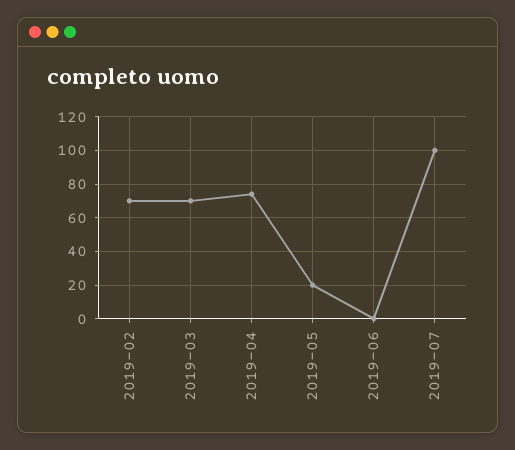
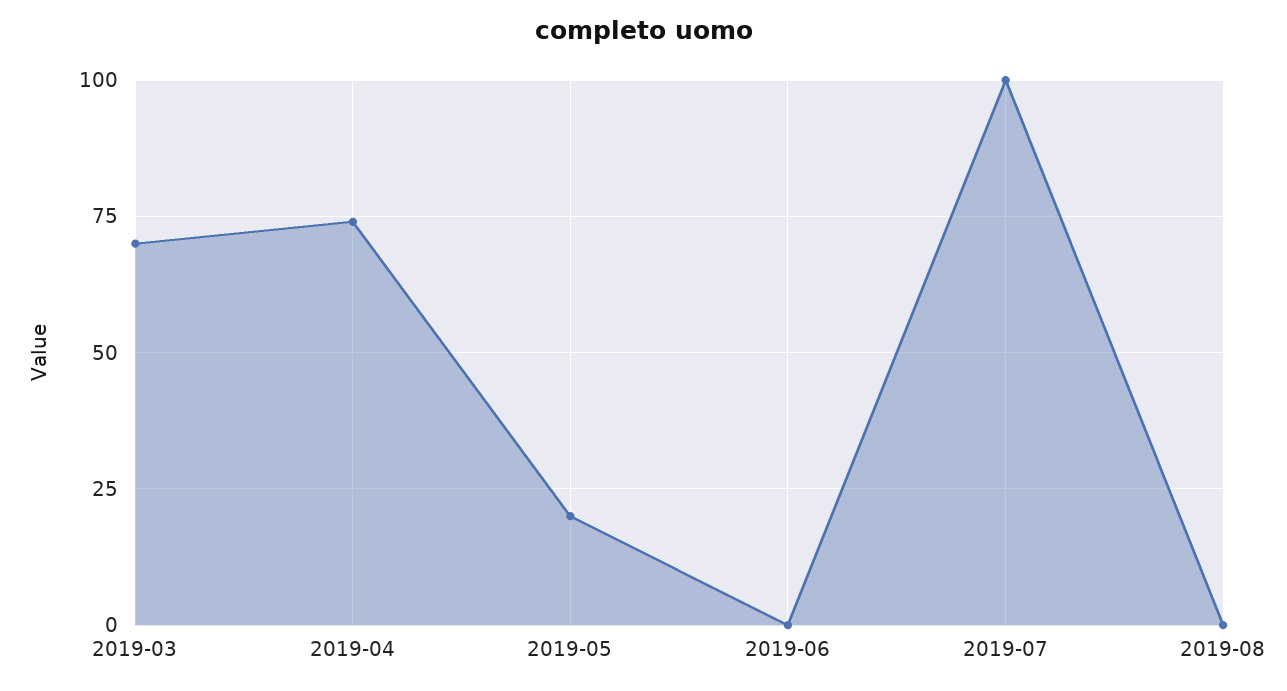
2019-02: 70 -> none
2019-08: none -> 0

